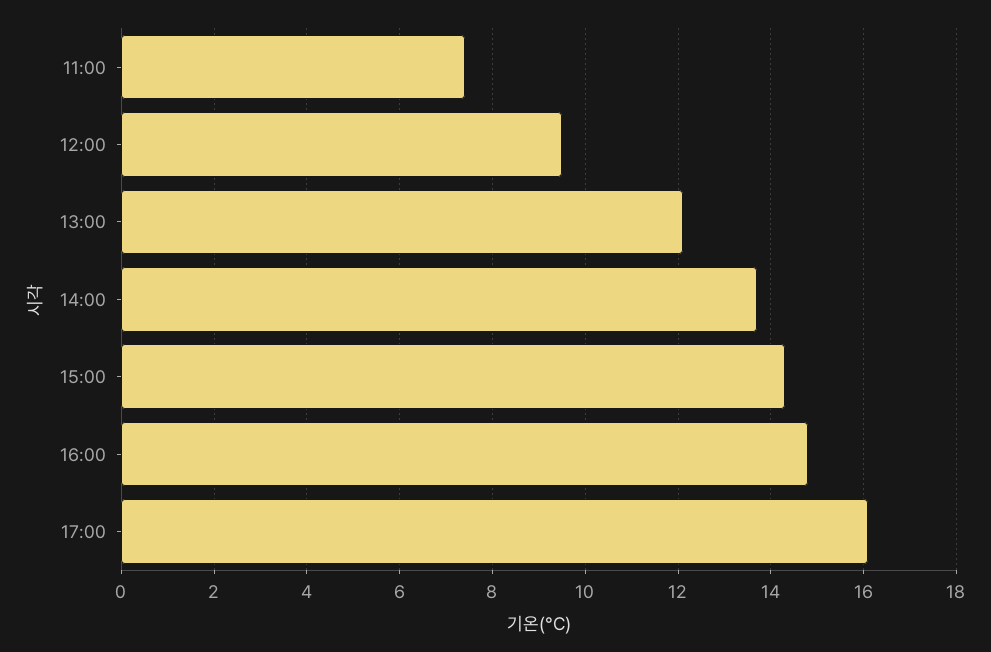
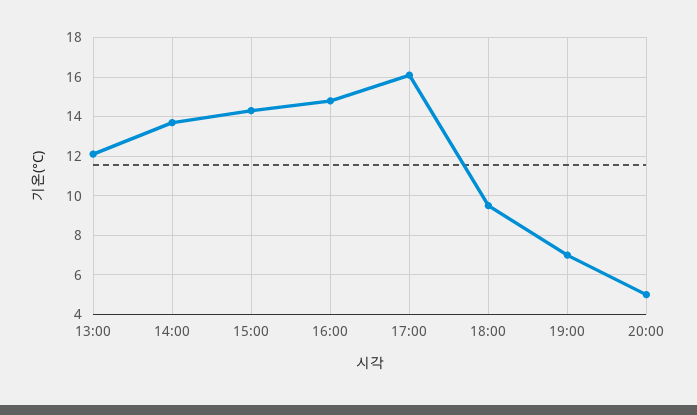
11:00: 7.5 -> none
12:00: 9.5 -> none
18:00: none -> 9.5
19:00: none -> 7
20:00: none -> 5

